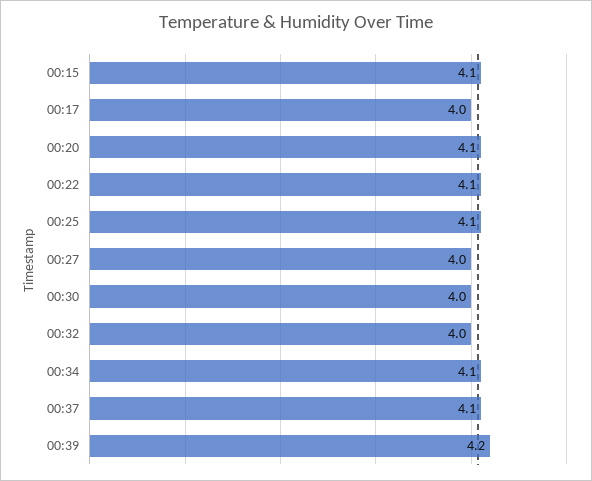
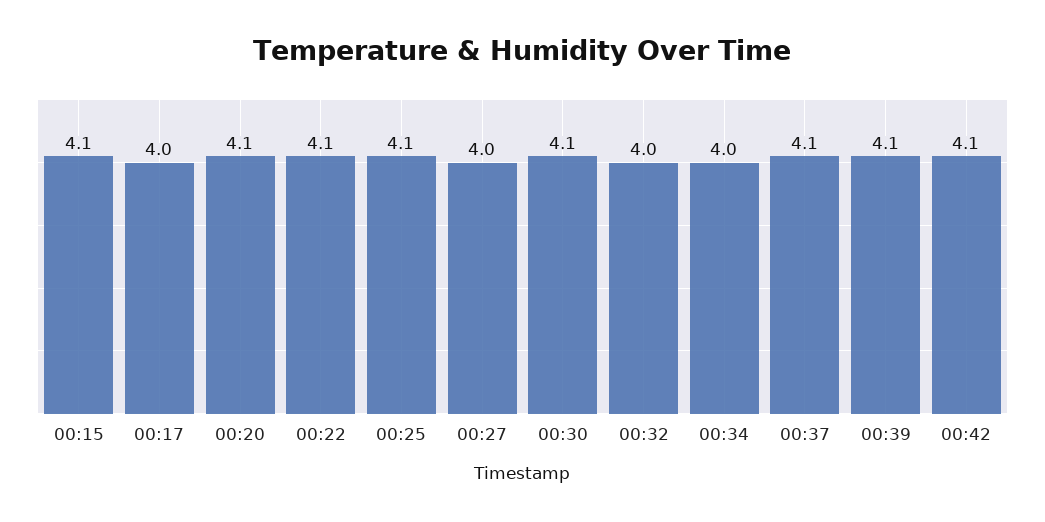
00:30: 4 -> 4.1
00:34: 4.1 -> 4
00:39: 4.2 -> 4.1
00:42: none -> 4.1

